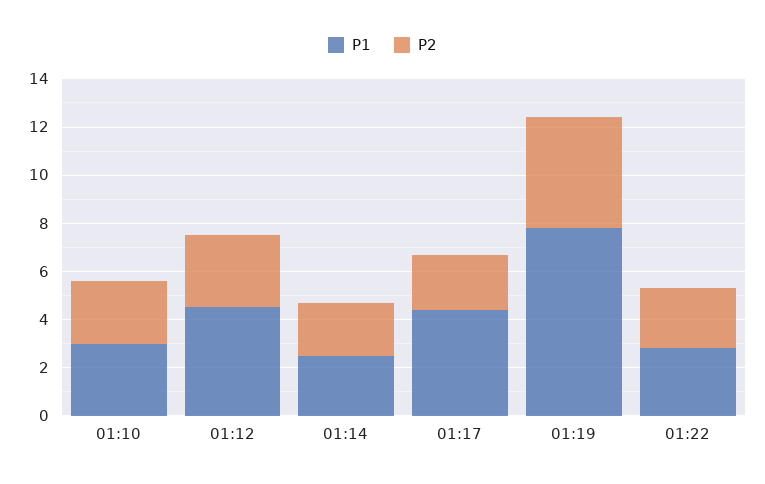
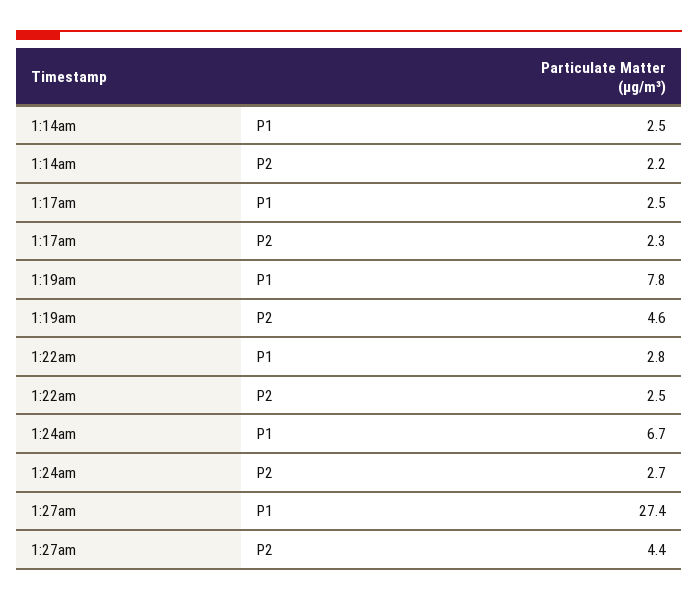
P1, 01:10: 3 -> none
P2, 01:10: 2.5 -> none
P1, 01:12: 4.5 -> none
P2, 01:12: 3 -> none
P1, 01:17: 4.5 -> 2.5
P1, 1:24am: none -> 6.7
P2, 1:24am: none -> 2.7
P1, 1:27am: none -> 27.4
P2, 1:27am: none -> 4.4

